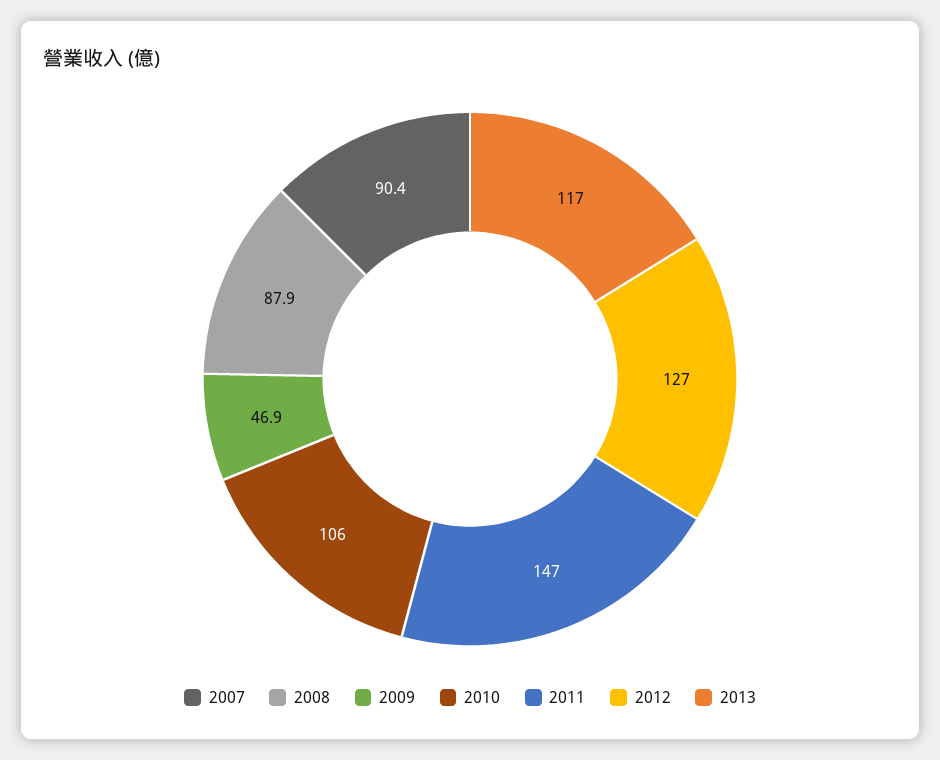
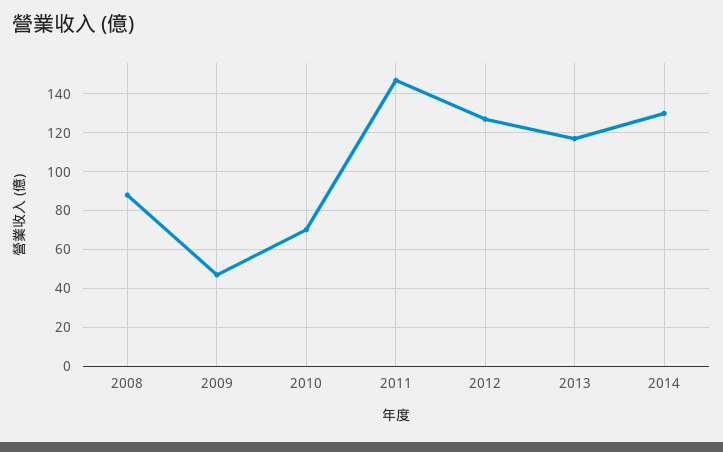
2007: 90.4 -> none
2010: 106 -> 70
2014: none -> 130

